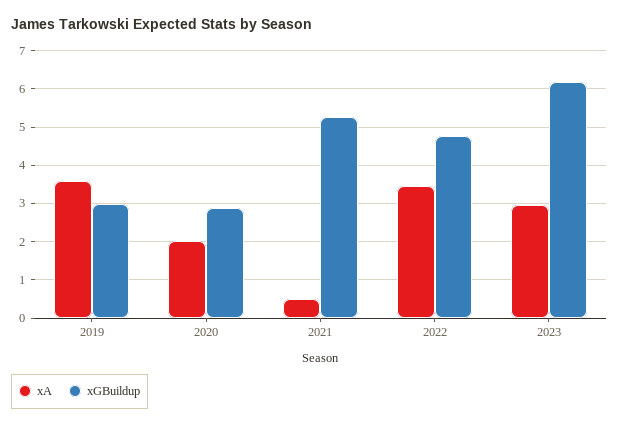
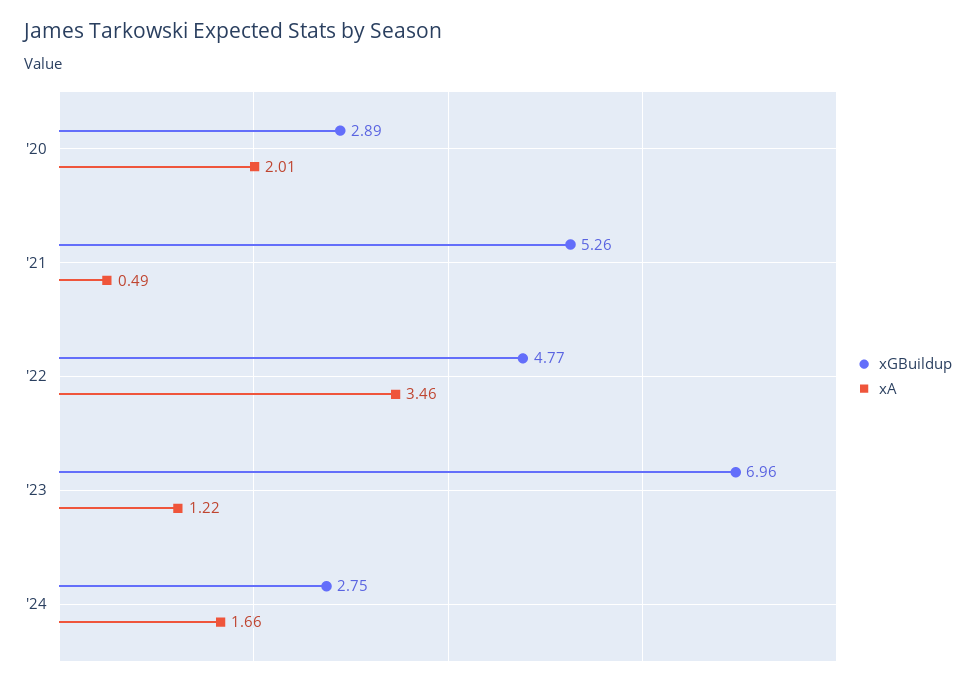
xA, 2019: 3.6 -> none
xGBuildup, 2019: 3 -> none
xA, 2023: 3 -> 1.22
xGBuildup, 2023: 6.2 -> 6.96
xGBuildup, '24: none -> 2.75
xA, '24: none -> 1.66

